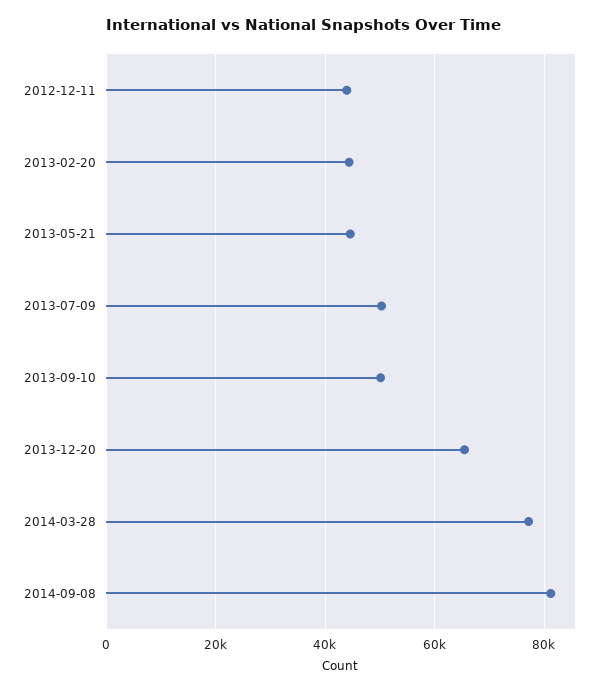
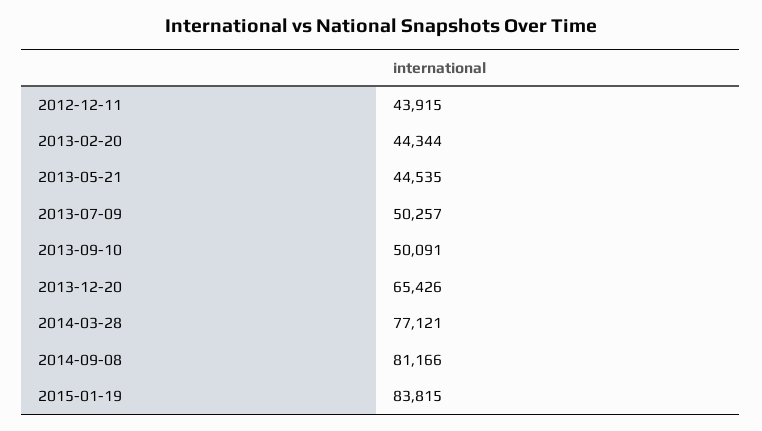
2015-01-19: none -> 83815

